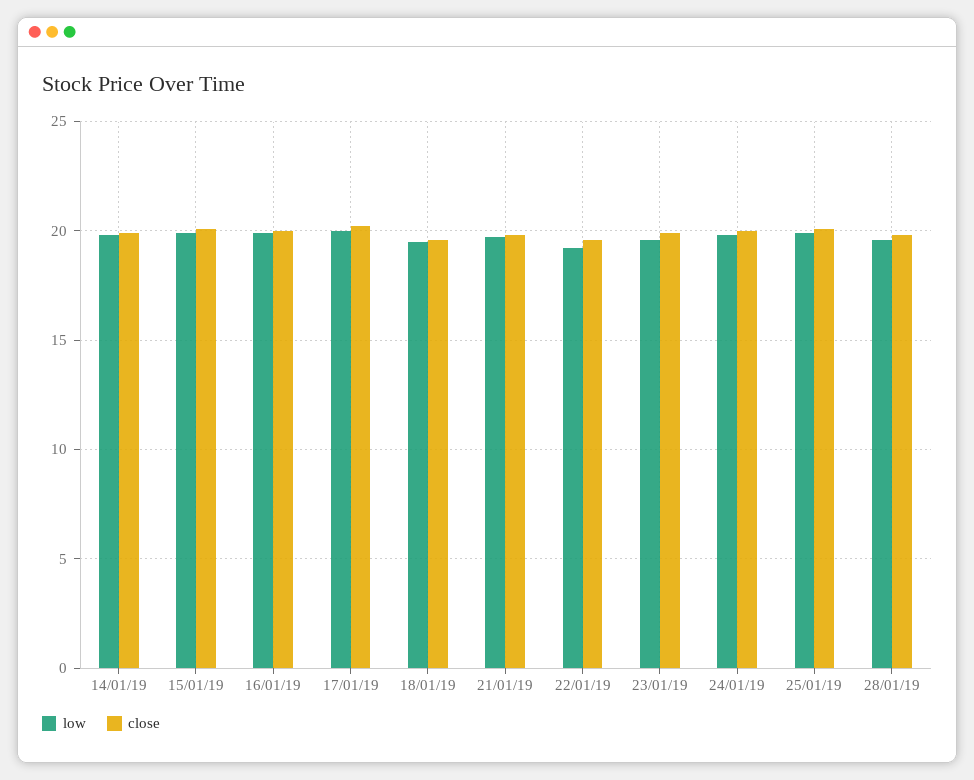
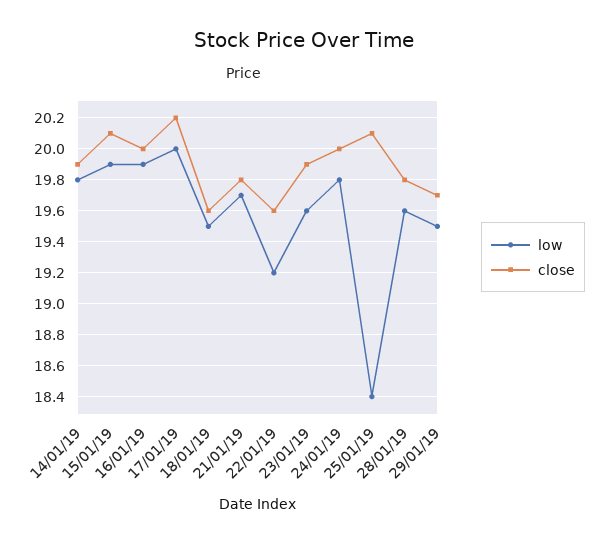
low, 25/01/19: 20 -> 18.4
low, 29/01/19: none -> 19.5
close, 29/01/19: none -> 19.7

